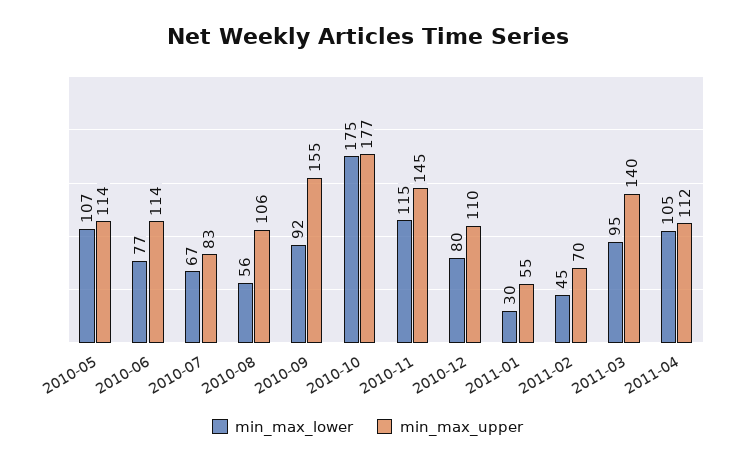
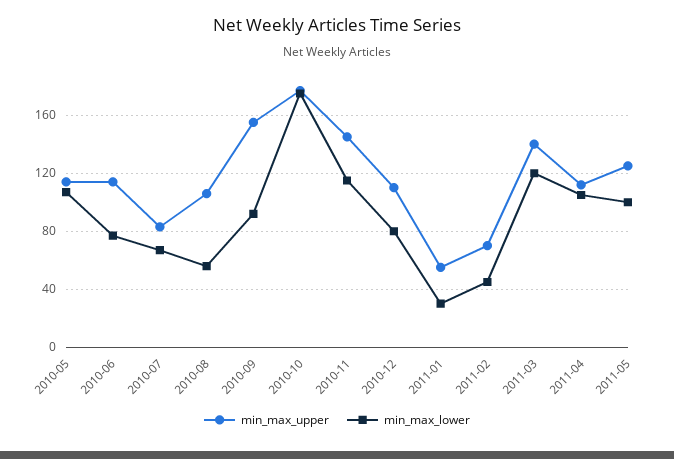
min_max_lower, 2011-03: 95 -> 120
min_max_upper, 2011-05: none -> 125
min_max_lower, 2011-05: none -> 100

